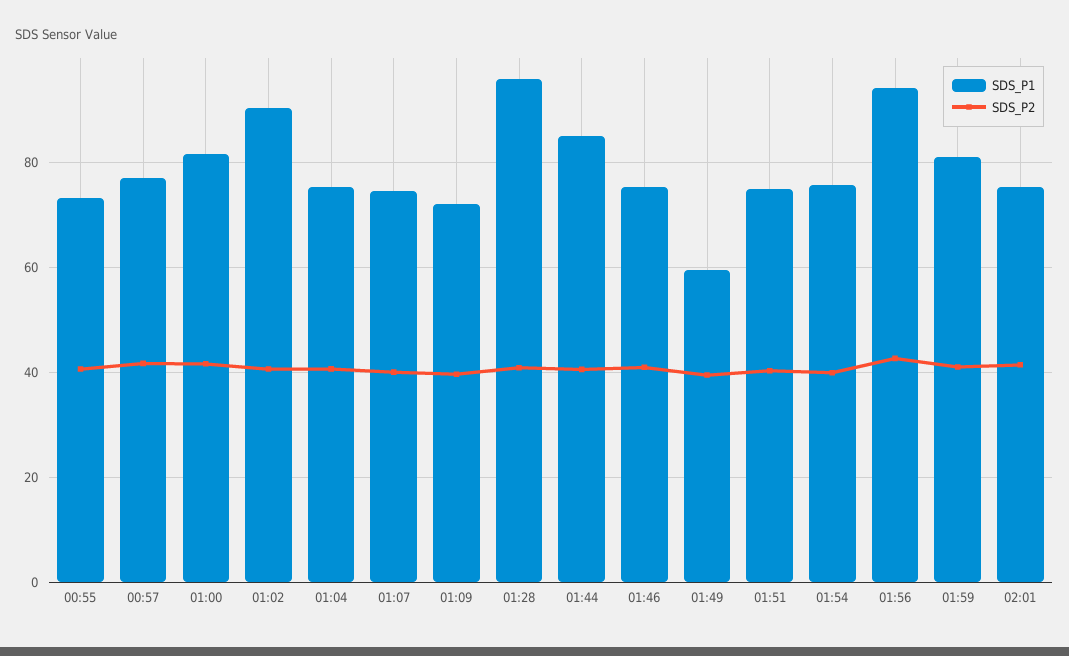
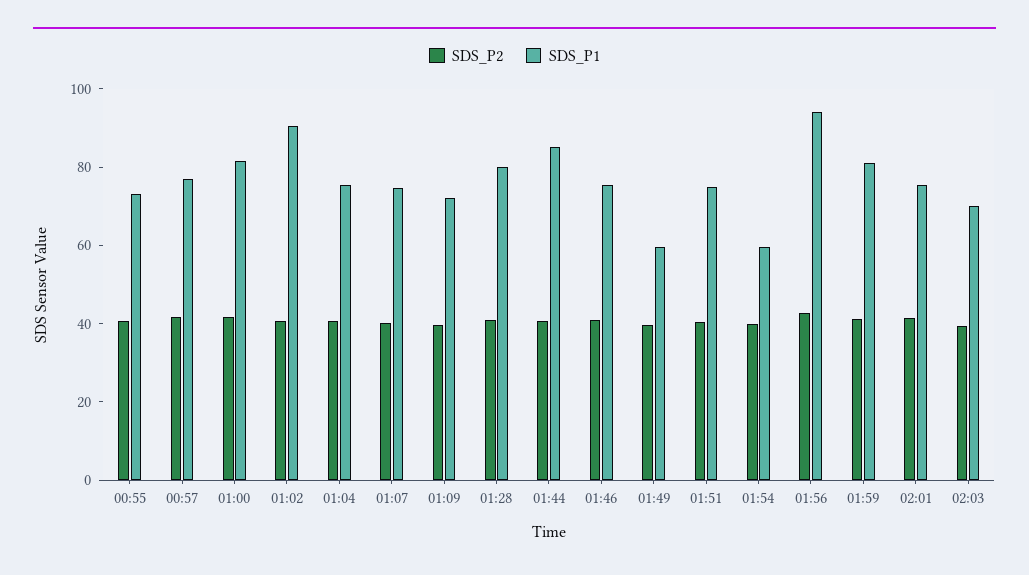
SDS_P1, 01:28: 96 -> 80
SDS_P1, 01:54: 76 -> 60
SDS_P2, 02:03: none -> 40
SDS_P1, 02:03: none -> 70

